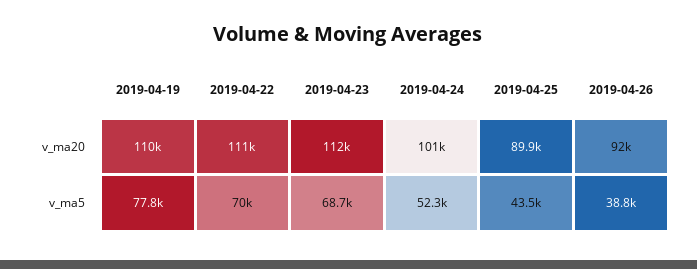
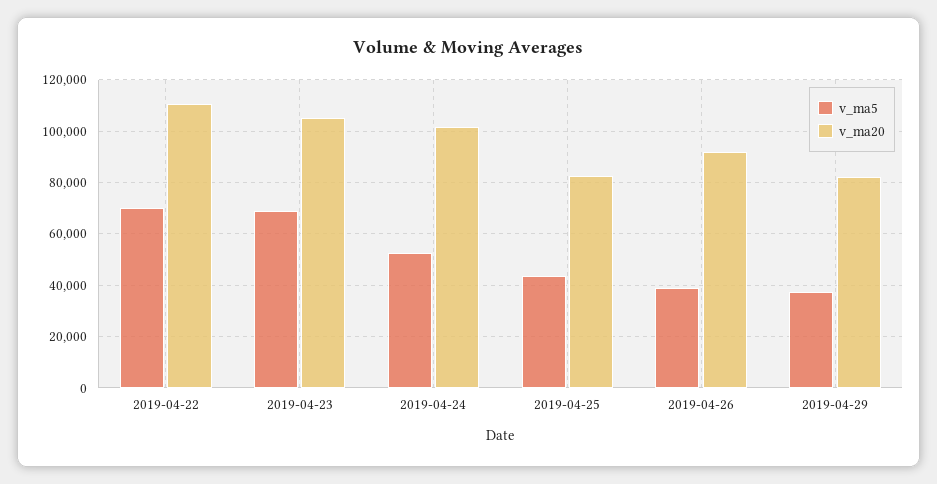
v_ma20, 2019-04-19: 110000 -> none
v_ma20, 2019-04-23: 112000 -> 105000
v_ma20, 2019-04-25: 89900 -> 82500
v_ma5, 2019-04-19: 77800 -> none
v_ma5, 2019-04-29: none -> 37500
v_ma20, 2019-04-29: none -> 82500

